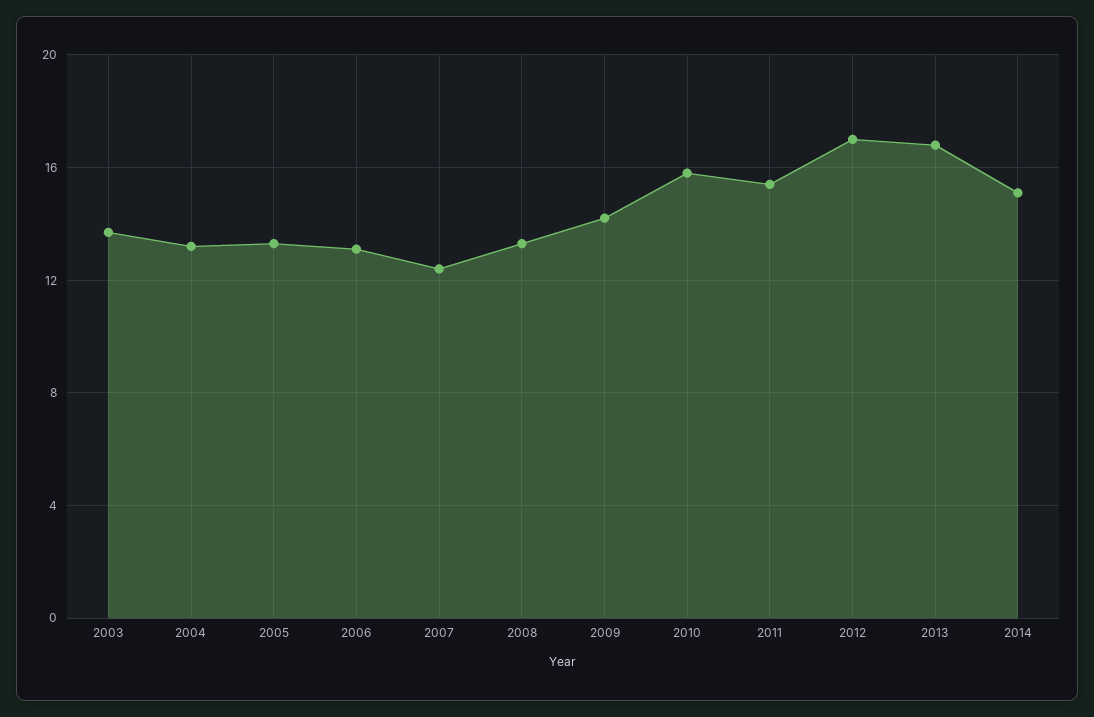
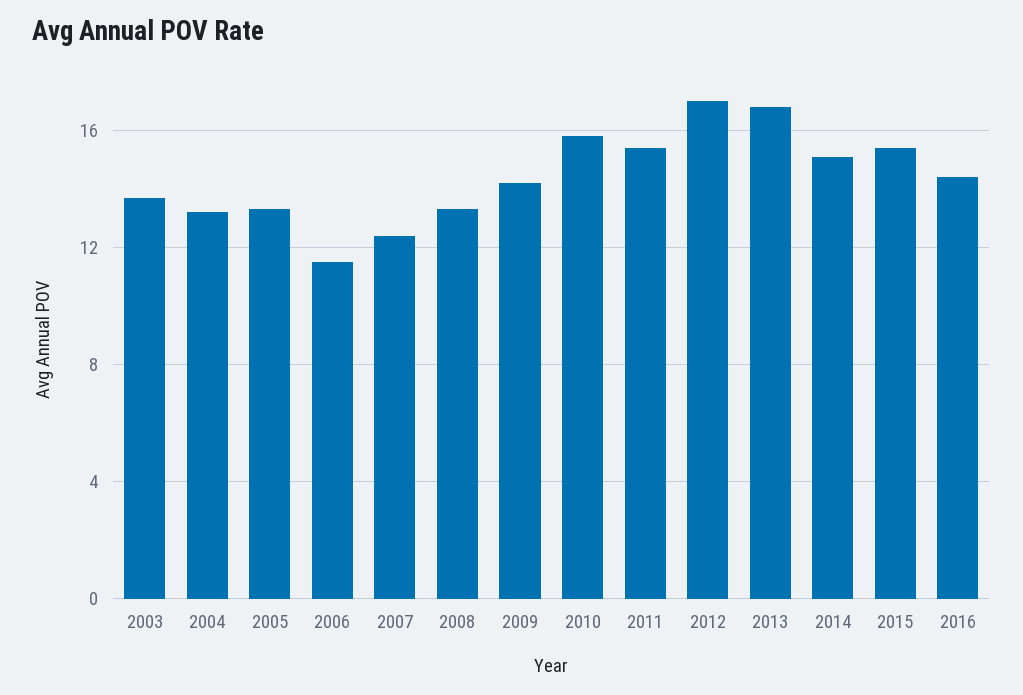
2006: 13 -> 11.5
2015: none -> 15.5
2016: none -> 14.5

